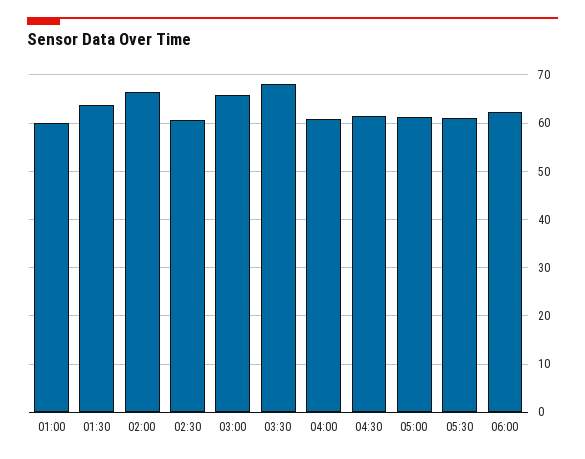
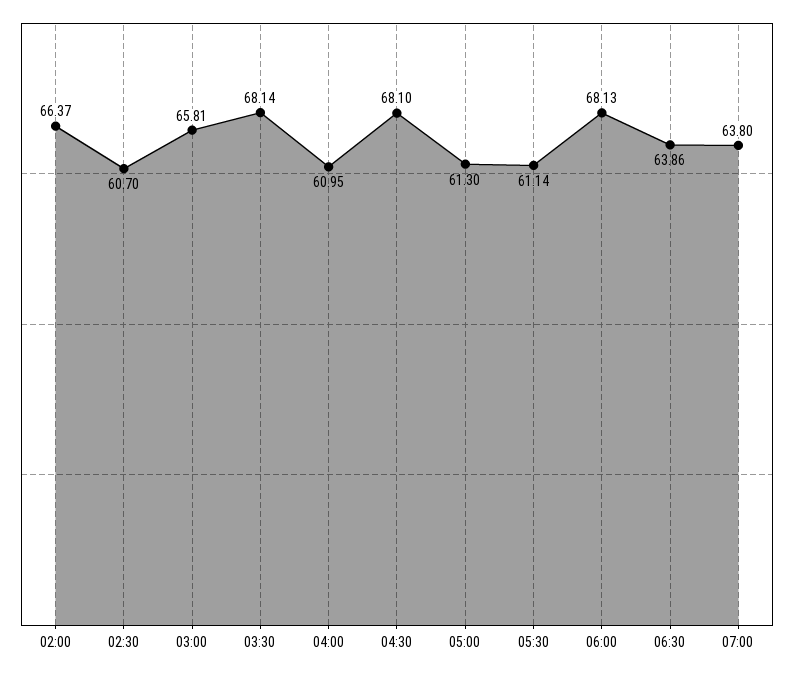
01:00: 60 -> none
01:30: 64 -> none
04:30: 62 -> 68.1
06:00: 62 -> 68.13
06:30: none -> 63.86
07:00: none -> 63.8

